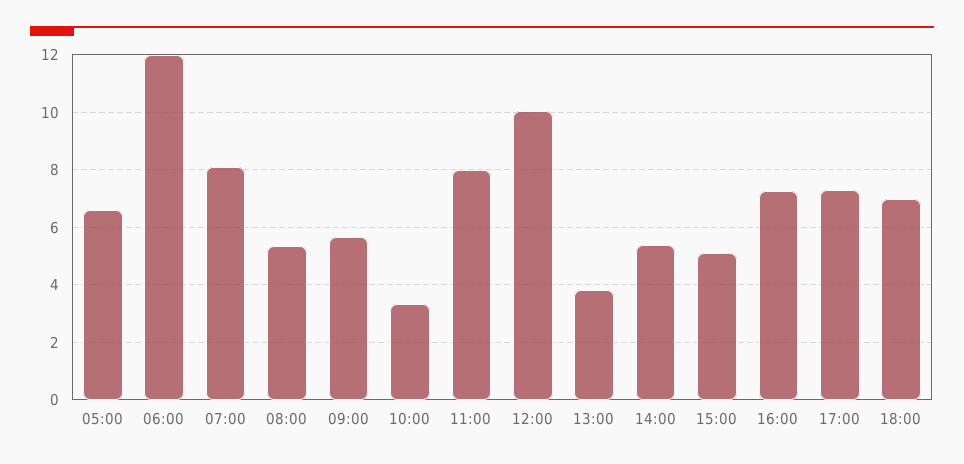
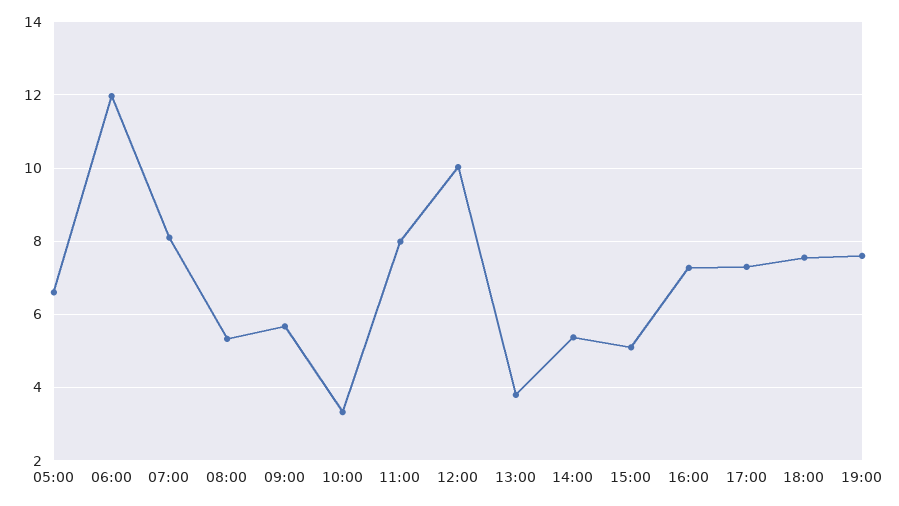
18:00: 7 -> 7.6
19:00: none -> 7.6

